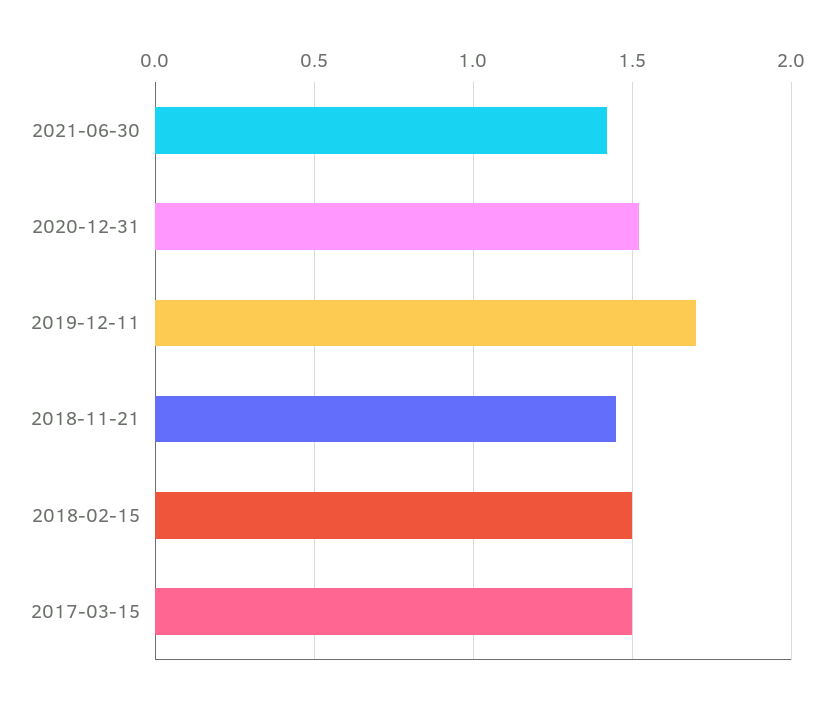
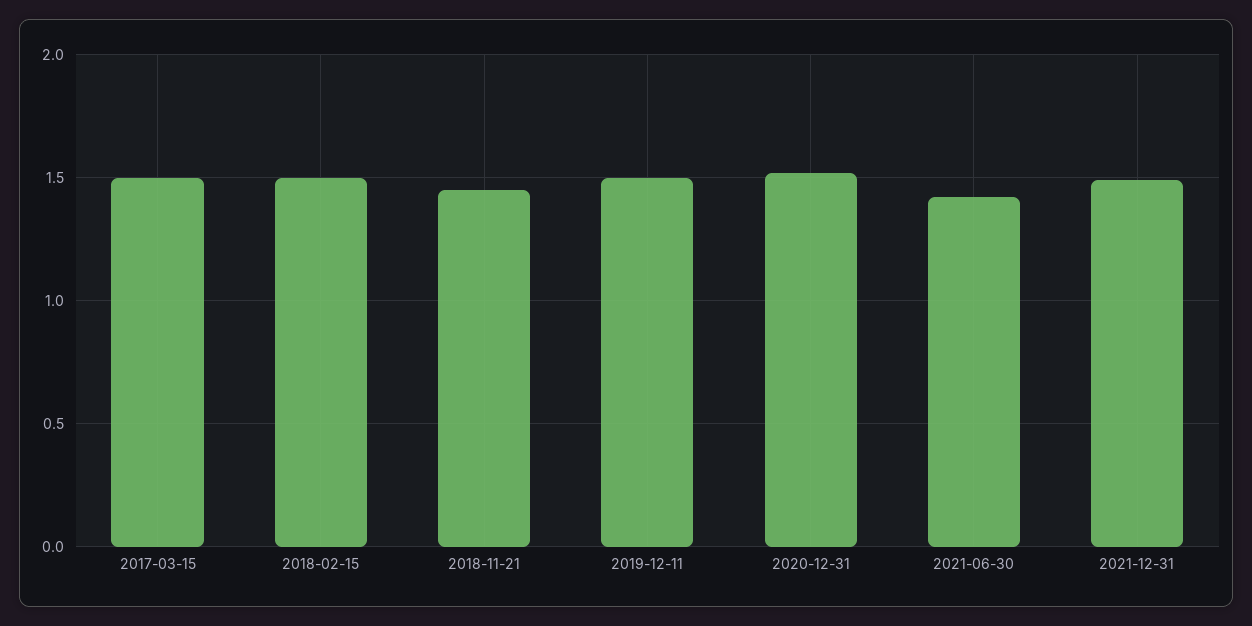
2019-12-11: 1.7 -> 1.5
2021-12-31: none -> 1.5

